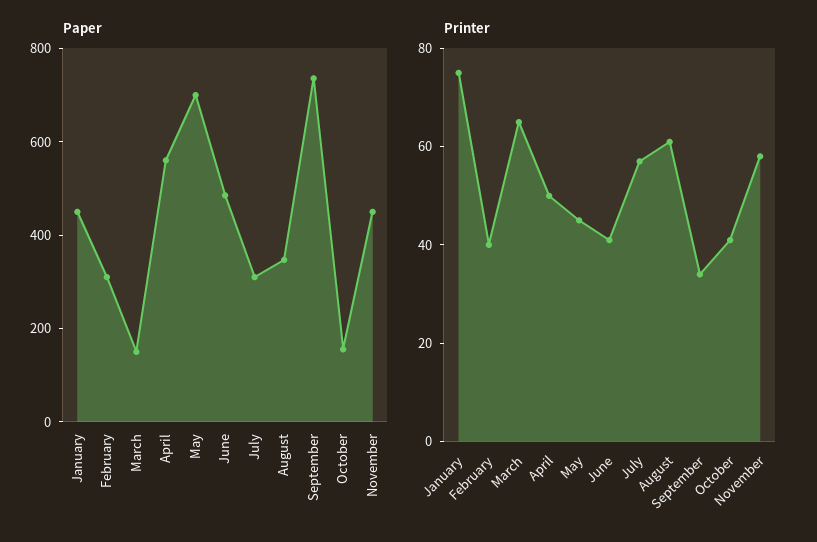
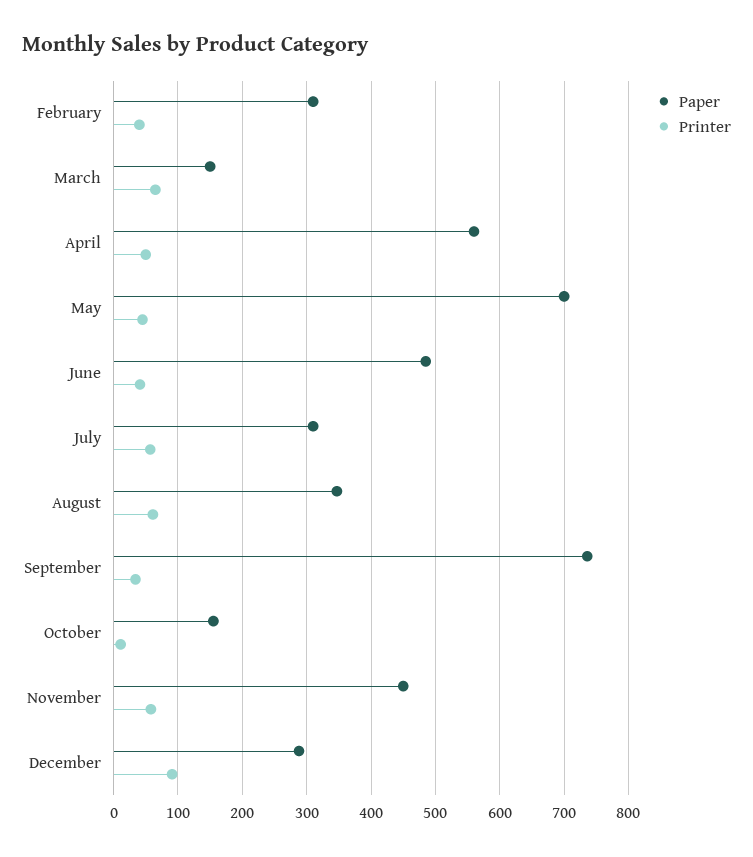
Paper, January: 450 -> none
Printer, January: 75 -> none
Printer, October: 40 -> 10
Paper, December: none -> 290
Printer, December: none -> 90

